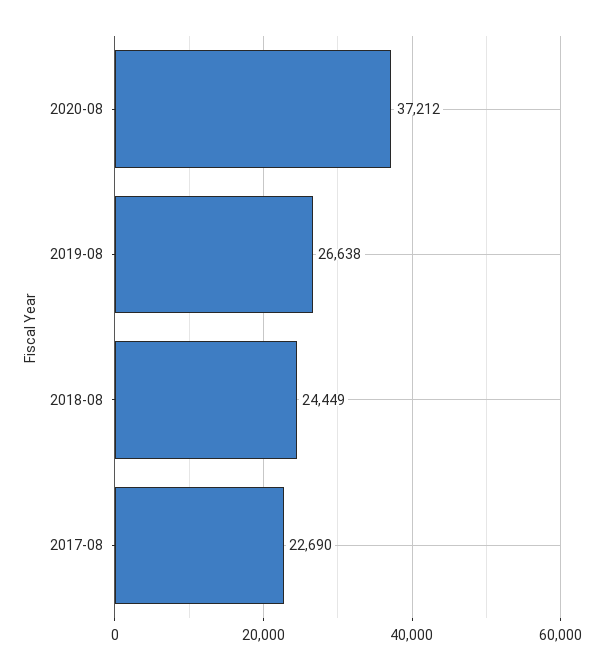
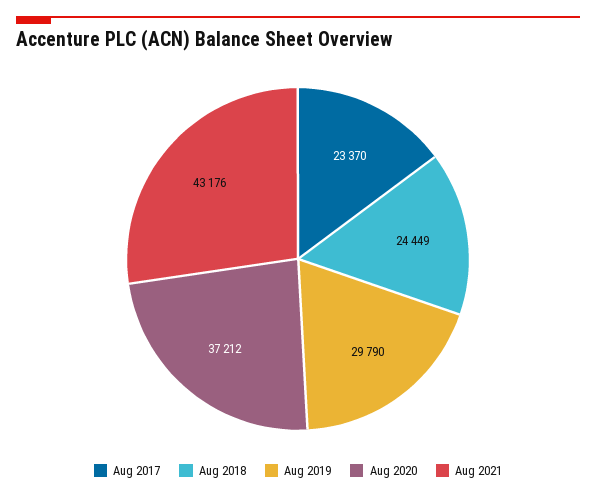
2019-08: 26638 -> 29790
2017-08: 22690 -> 23370
Aug 2021: none -> 43176

